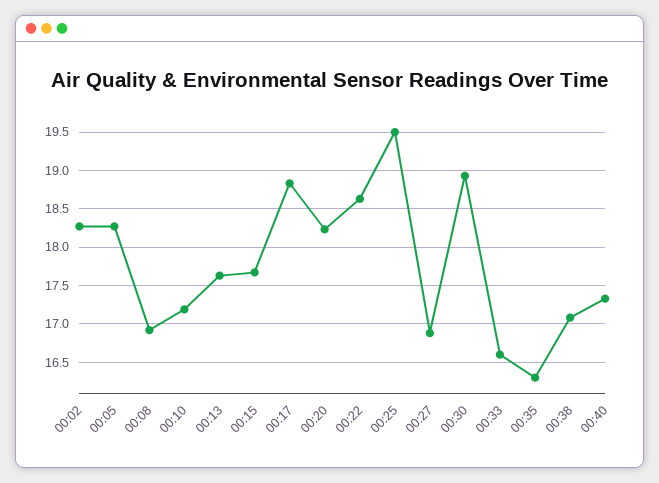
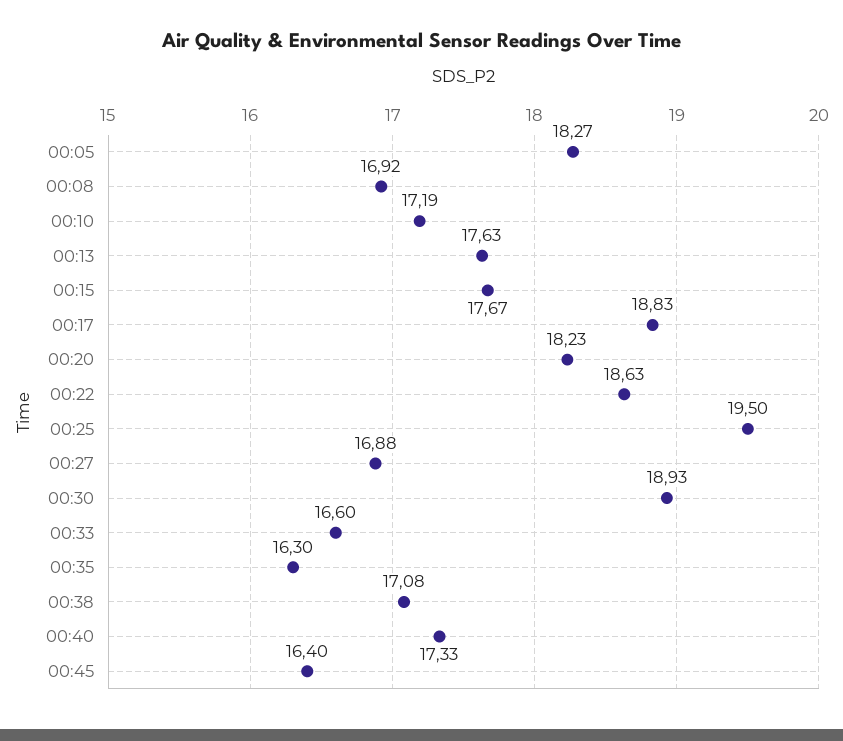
00:02: 18.3 -> none
00:45: none -> 16.4

